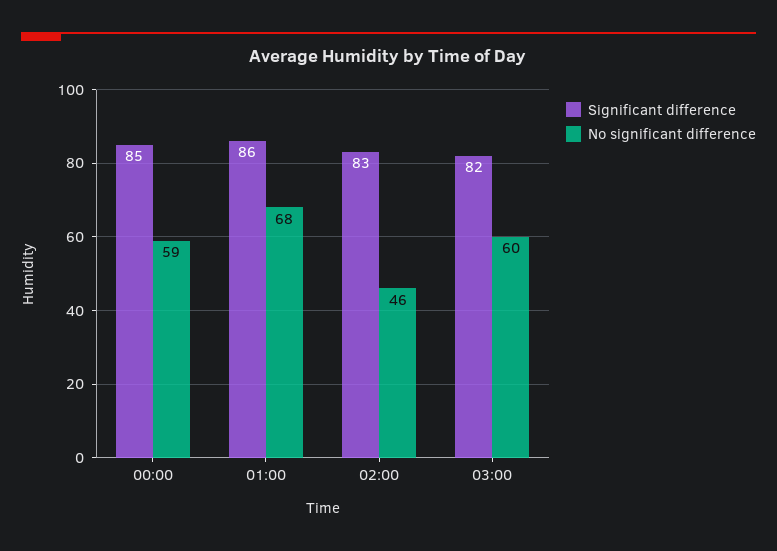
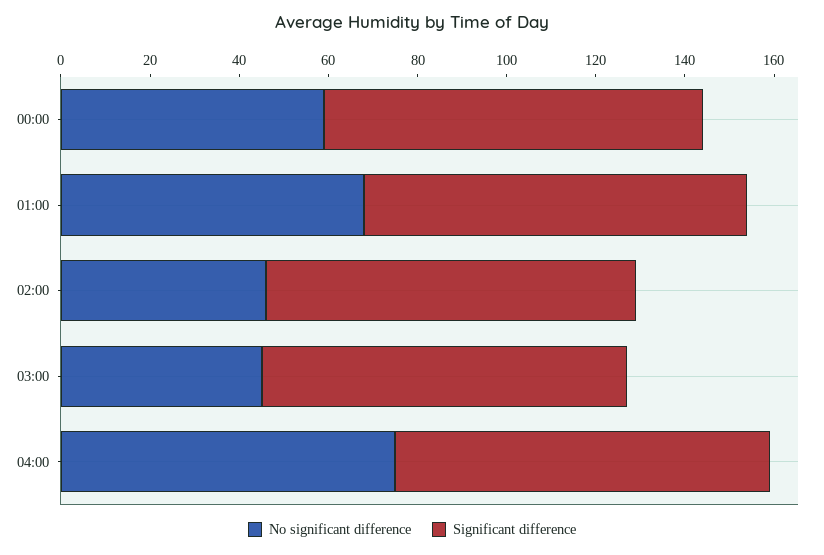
No significant difference, 03:00: 60 -> 45
No significant difference, 04:00: none -> 75
Significant difference, 04:00: none -> 85

